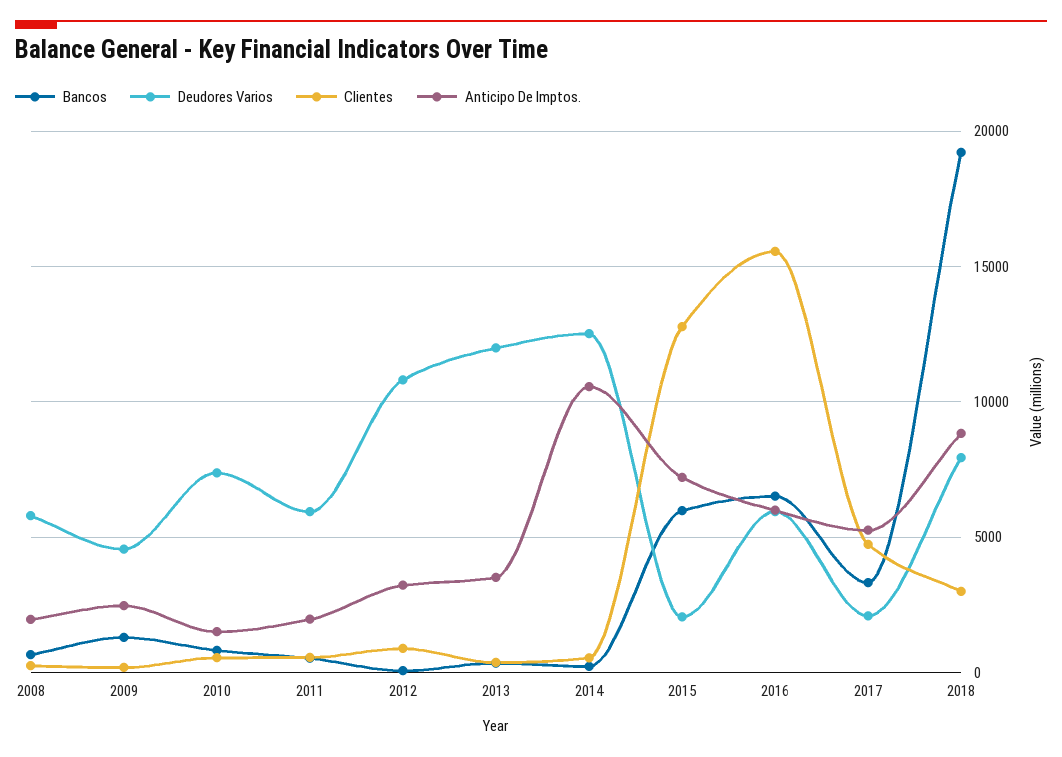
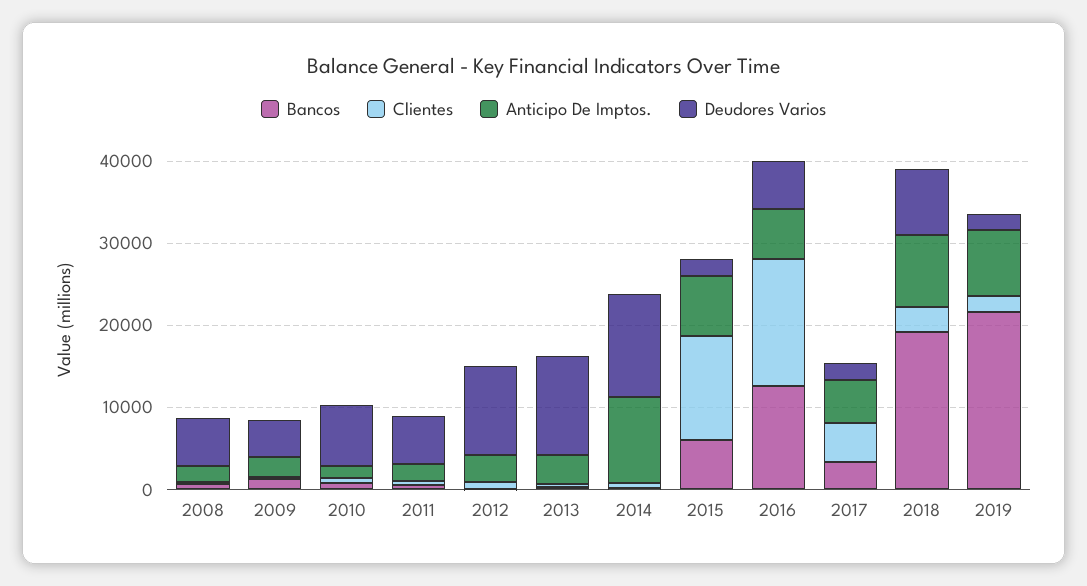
Bancos, 2016: 6500 -> 12000
Bancos, 2019: none -> 22000
Clientes, 2019: none -> 2000
Anticipo De Imptos., 2019: none -> 8000
Deudores Varios, 2019: none -> 2000

